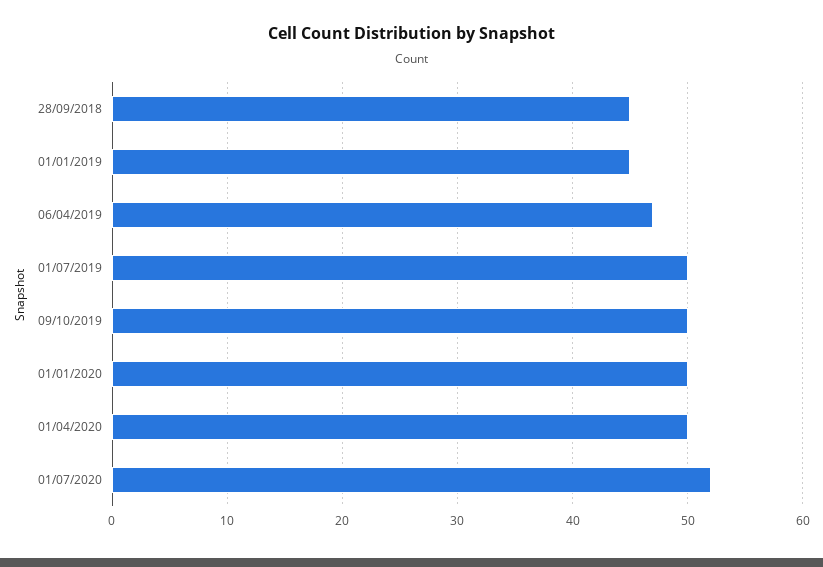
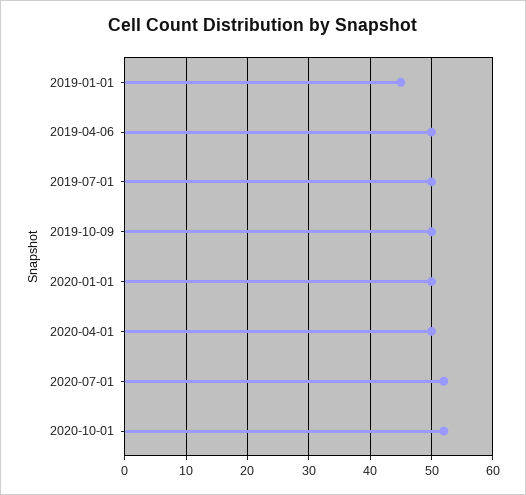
28/09/2018: 45 -> none
06/04/2019: 47 -> 50
2020-10-01: none -> 52

